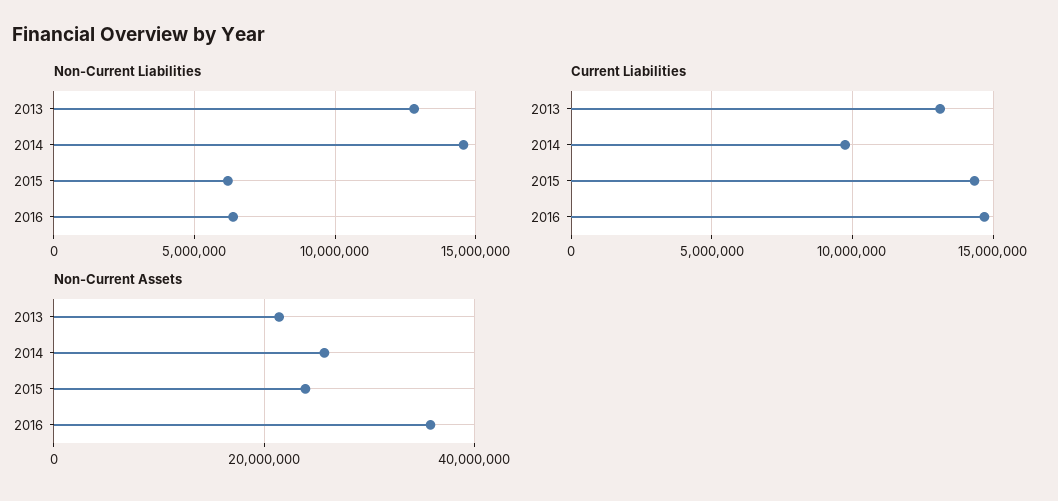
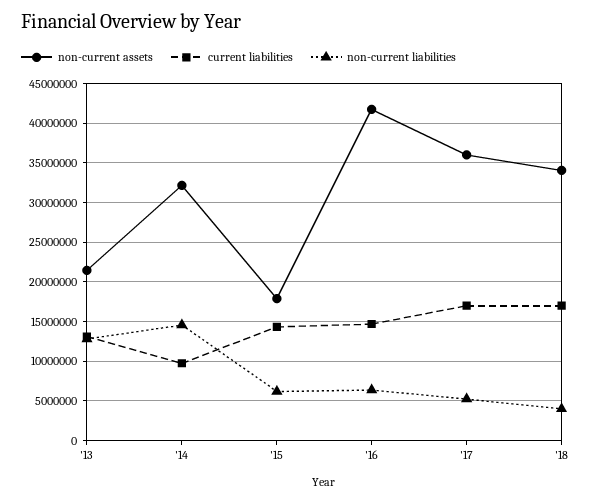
Non-Current Assets, 2014: 26000000 -> 32000000
Non-Current Assets, 2015: 24000000 -> 18000000
Non-Current Assets, 2016: 36000000 -> 42000000
Non-Current Assets, '17: none -> 36000000
Current Liabilities, '17: none -> 17000000
Non-Current Liabilities, '17: none -> 5000000
Non-Current Assets, '18: none -> 34000000
Current Liabilities, '18: none -> 17000000
Non-Current Liabilities, '18: none -> 4000000

